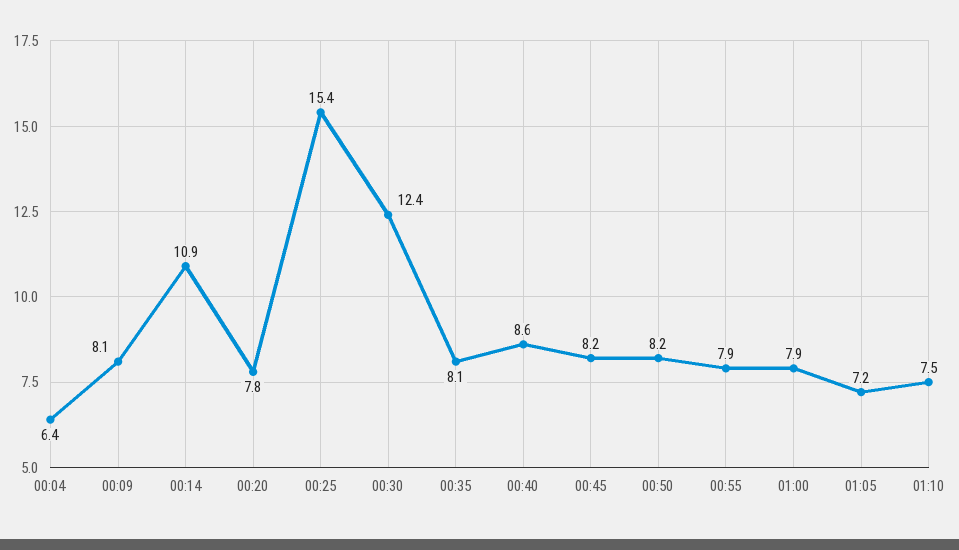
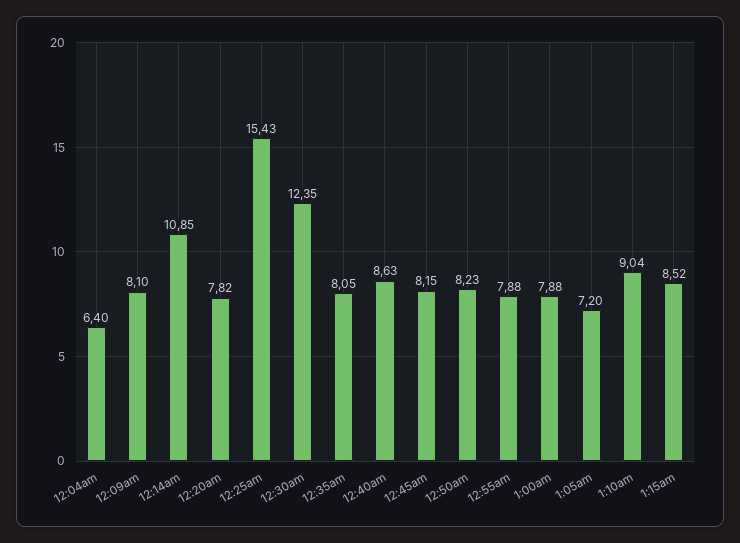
01:10: 7.5 -> 9.04
1:15am: none -> 8.52

